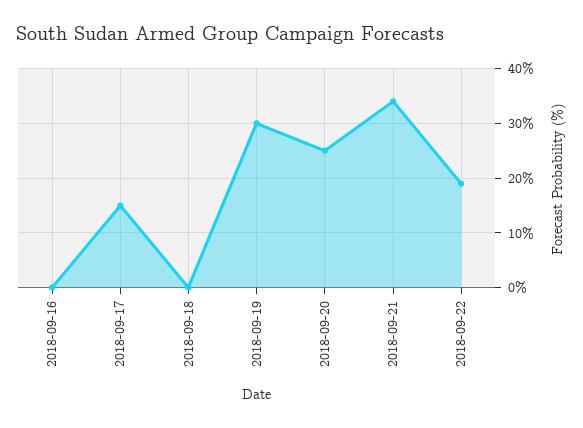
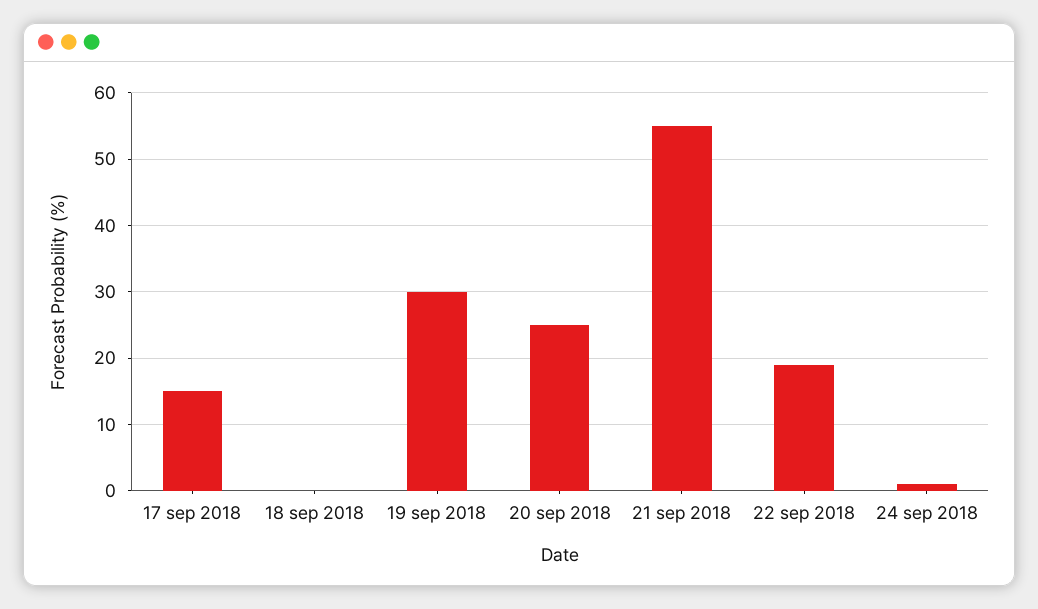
2018-09-16: 0 -> none
2018-09-21: 35 -> 55
24 sep 2018: none -> 1

